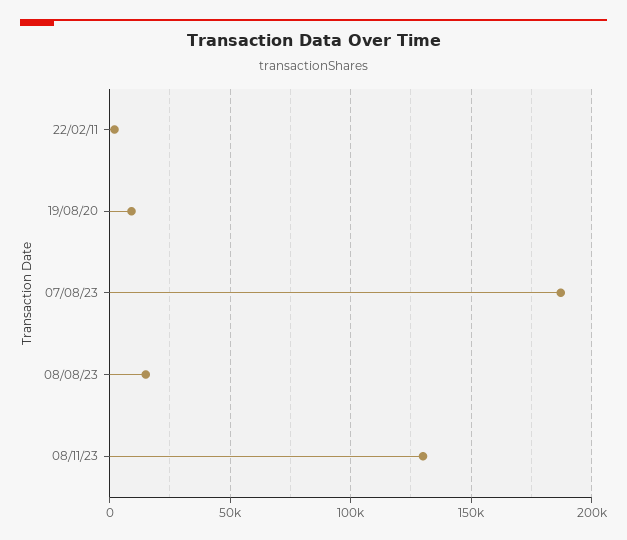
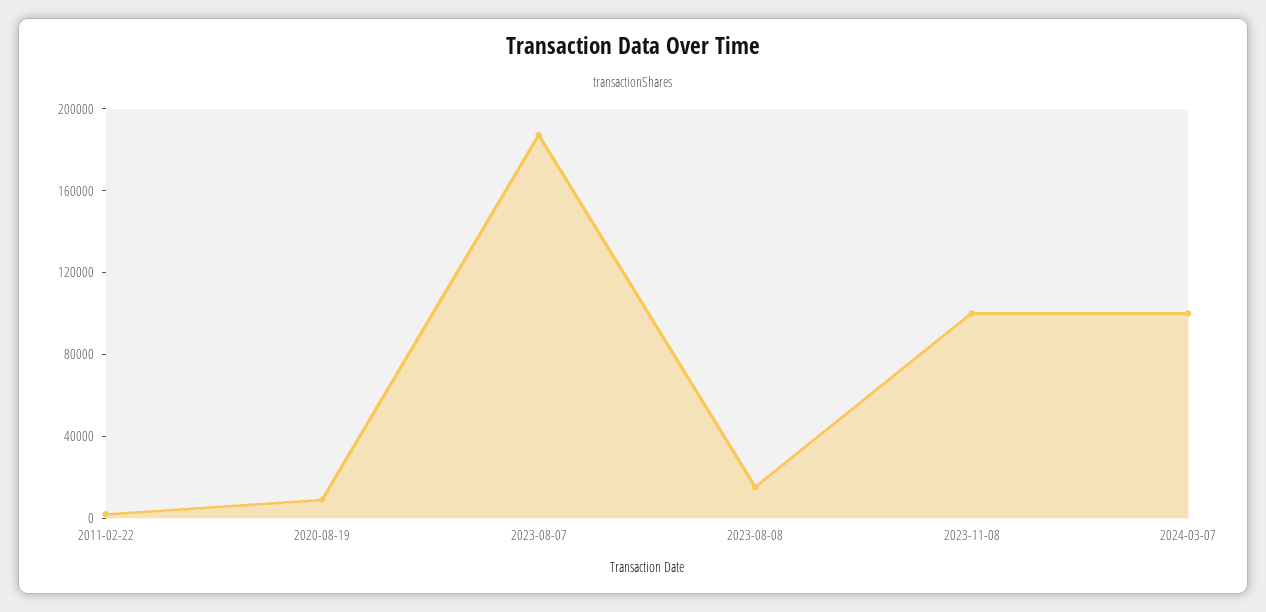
08/11/23: 130000 -> 100000
2024-03-07: none -> 100000

